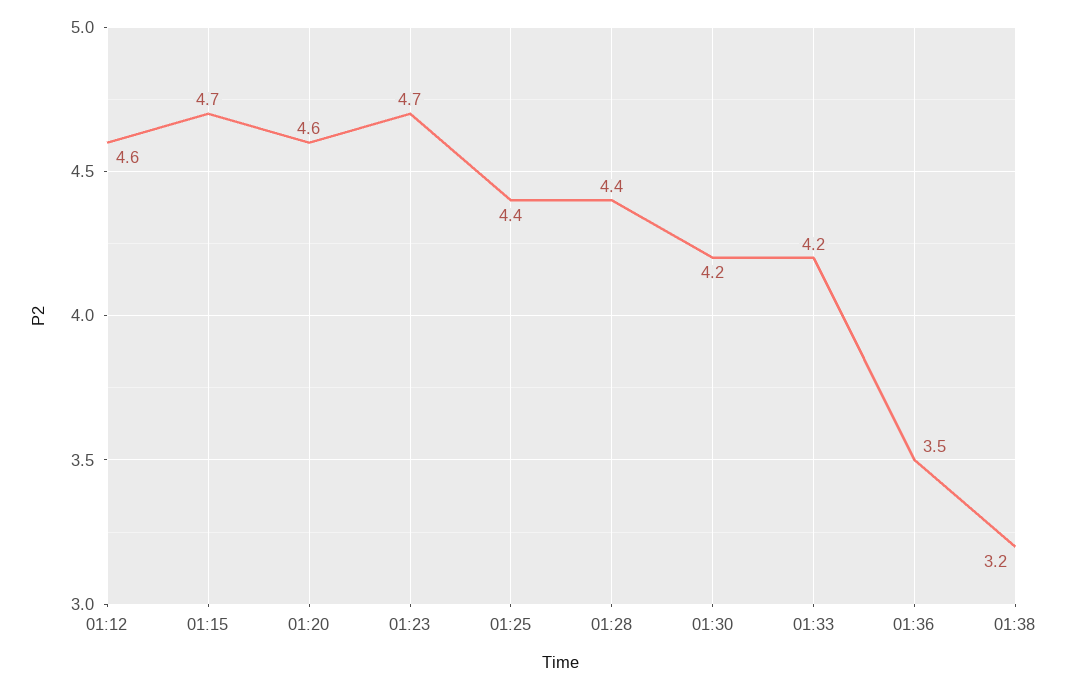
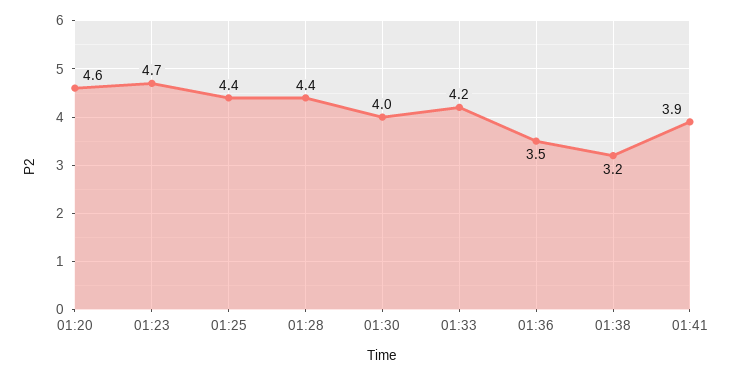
01:12: 4.6 -> none
01:15: 4.7 -> none
01:30: 4.2 -> 4
01:41: none -> 3.9

